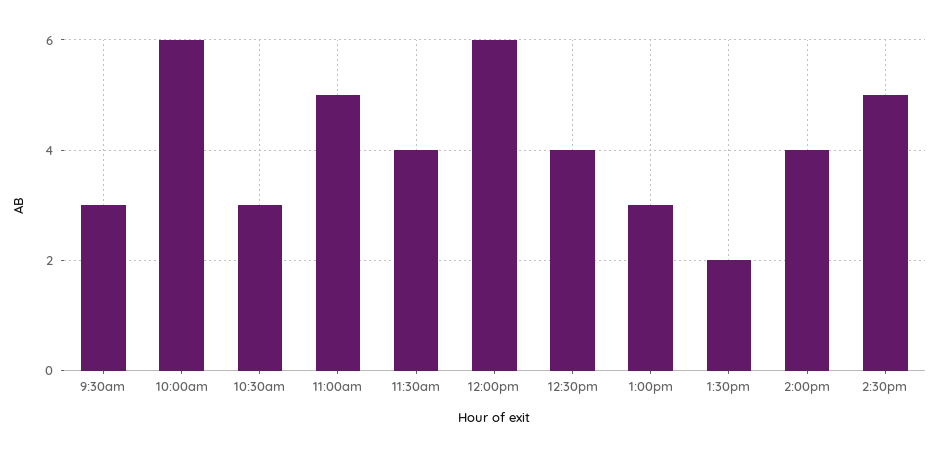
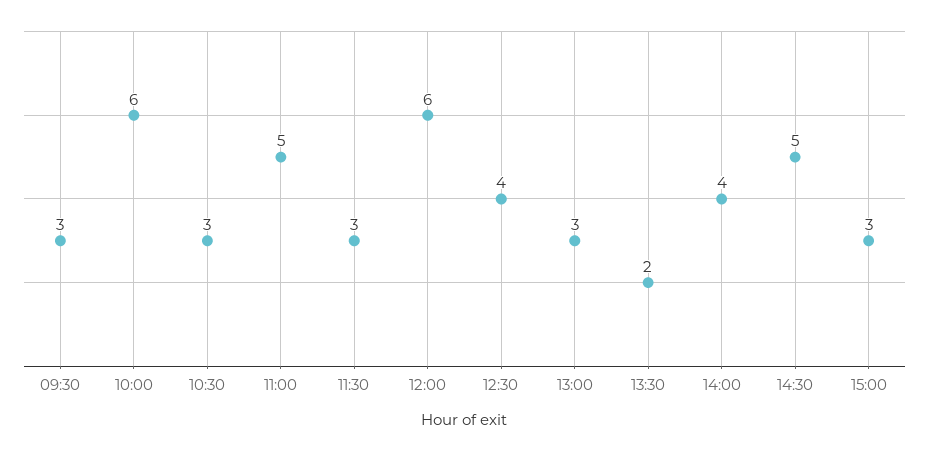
11:30am: 4 -> 3
15:00: none -> 3

